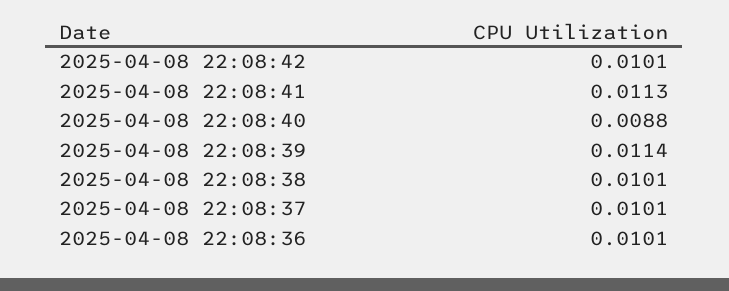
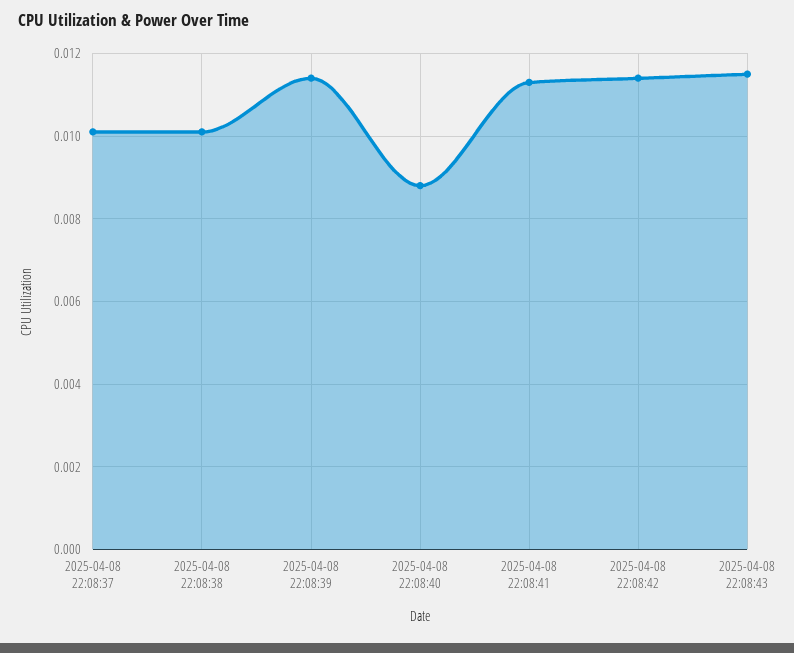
2025-04-08 22:08:42: 0.0101 -> 0.0115
2025-04-08 22:08:36: 0.0101 -> none
2025-04-08 22:08:43: none -> 0.0115

